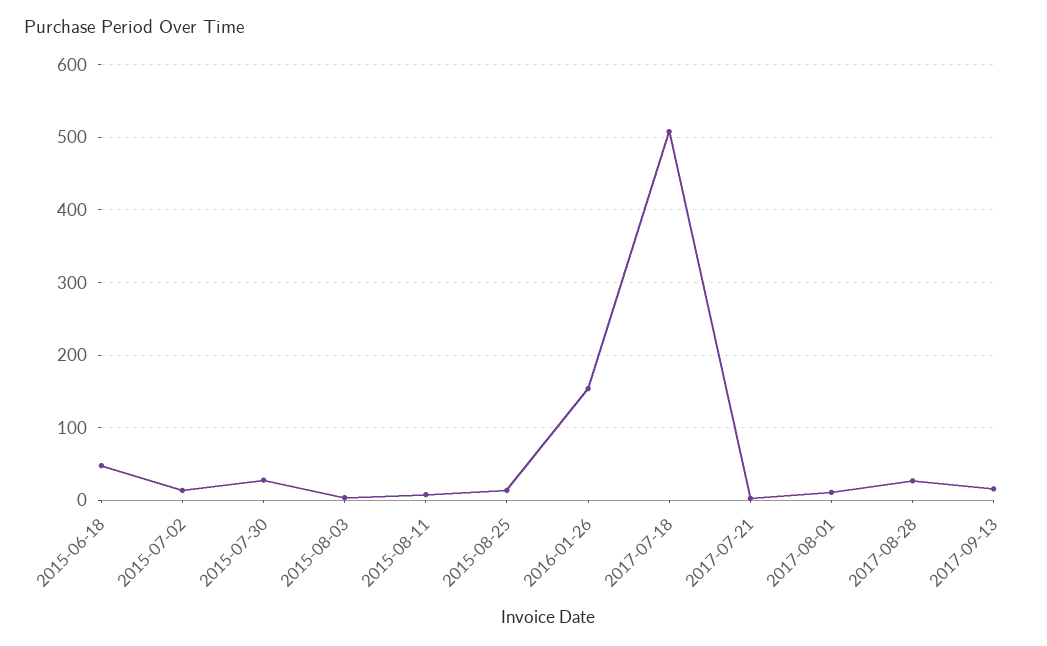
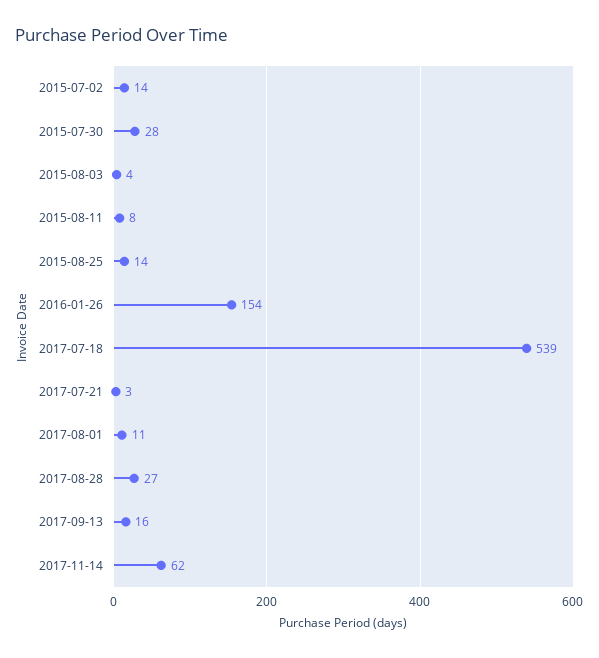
2015-06-18: 50 -> none
2017-07-18: 510 -> 539
2017-11-14: none -> 62

